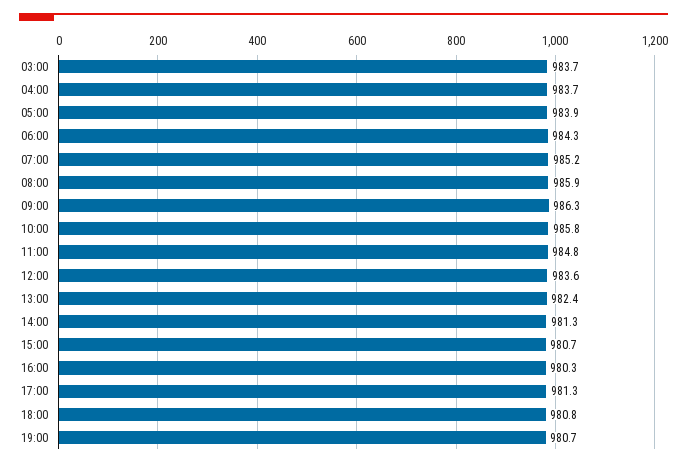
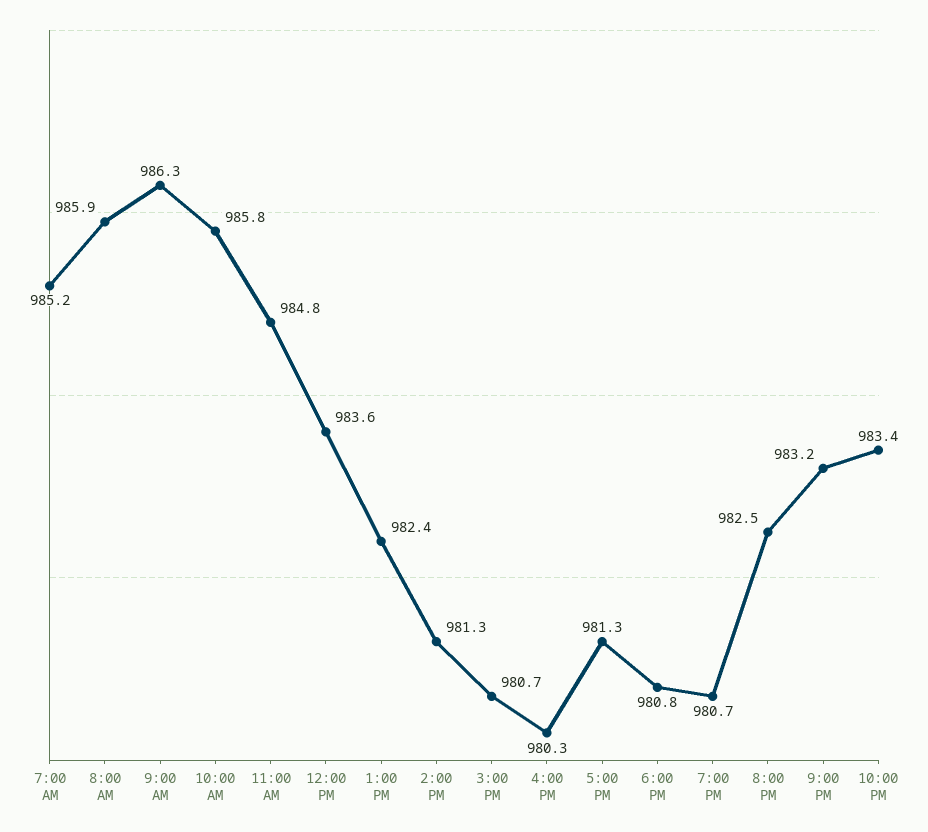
03:00: 983.7 -> none
04:00: 983.7 -> none
05:00: 983.9 -> none
06:00: 984.3 -> none
8:00 PM: none -> 982.5
9:00 PM: none -> 983.2
10:00 PM: none -> 983.4

